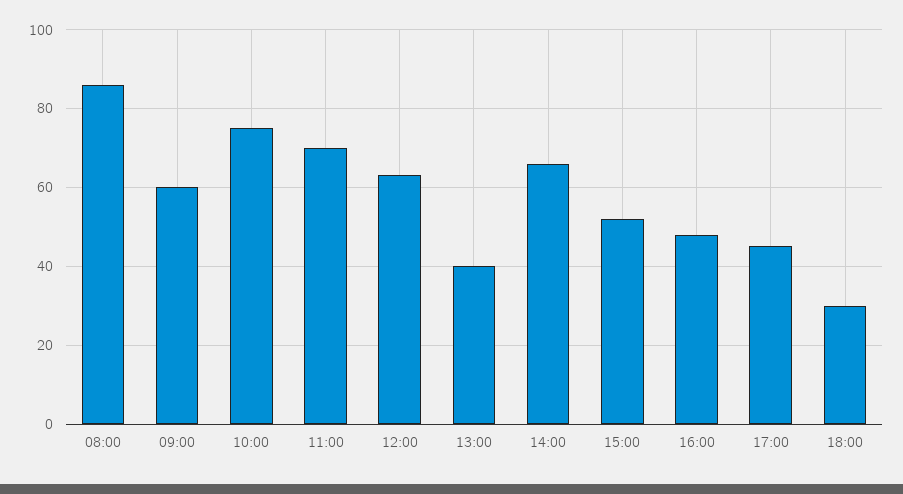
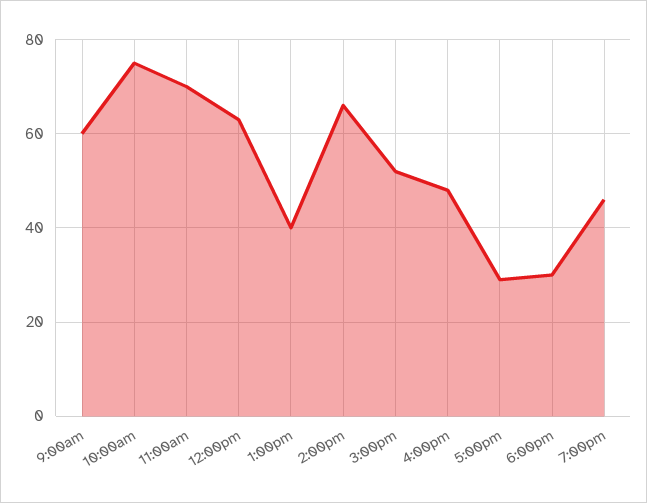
08:00: 85 -> none
17:00: 45 -> 30
7:00pm: none -> 45

